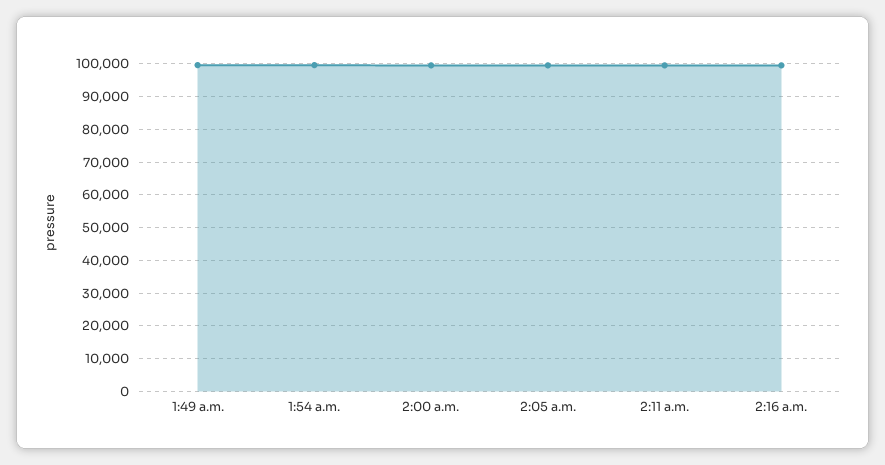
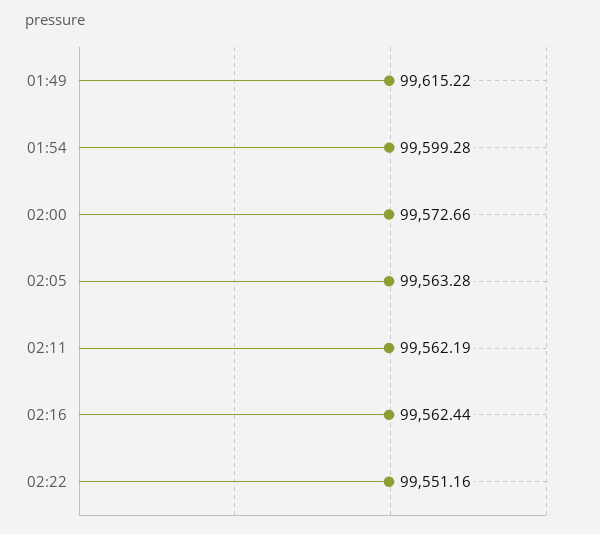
02:22: none -> 99551.16

